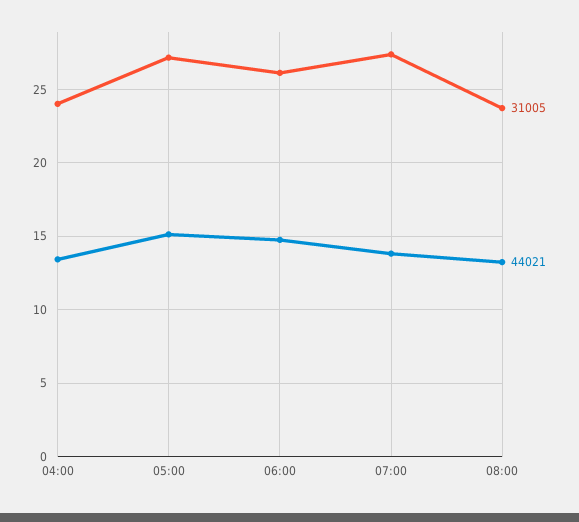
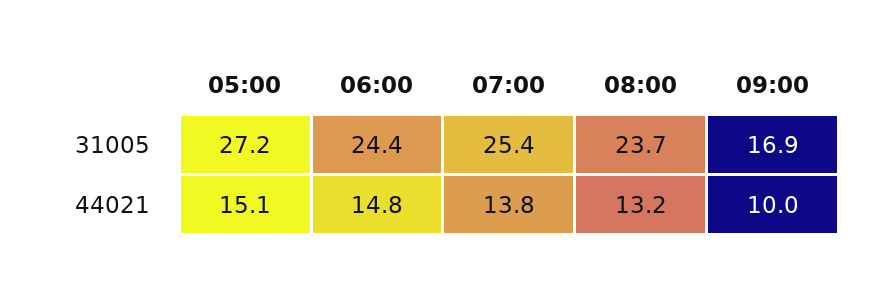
31005, 04:00: 24 -> none
44021, 04:00: 13.5 -> none
31005, 06:00: 26 -> 24.4
31005, 07:00: 27.5 -> 25.4
31005, 09:00: none -> 16.9
44021, 09:00: none -> 10

